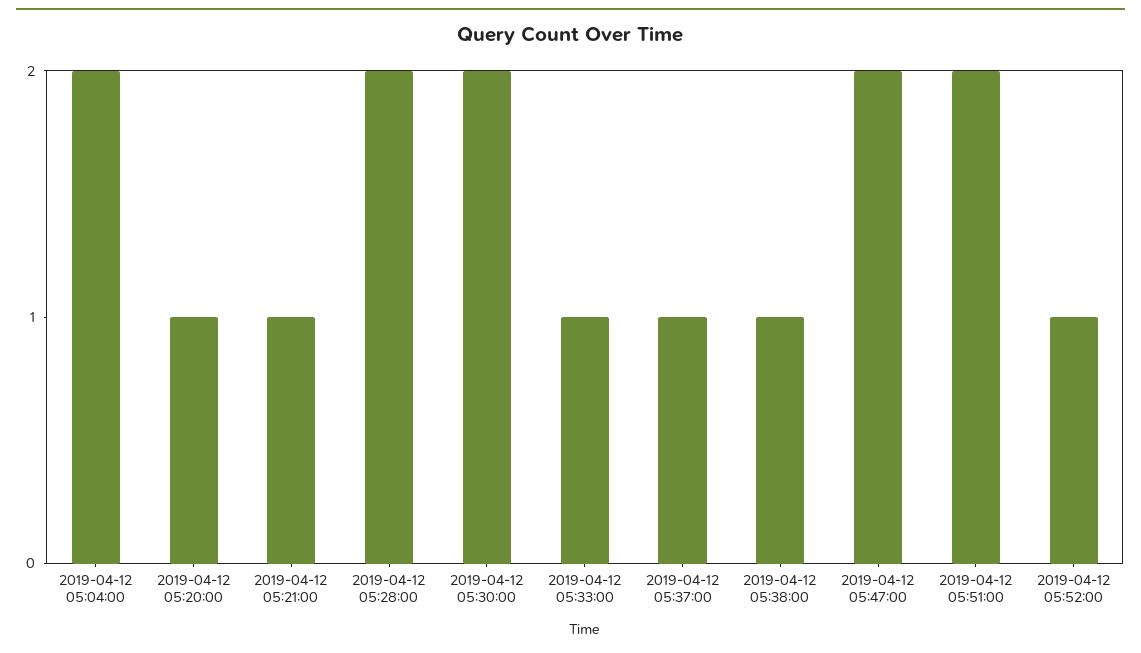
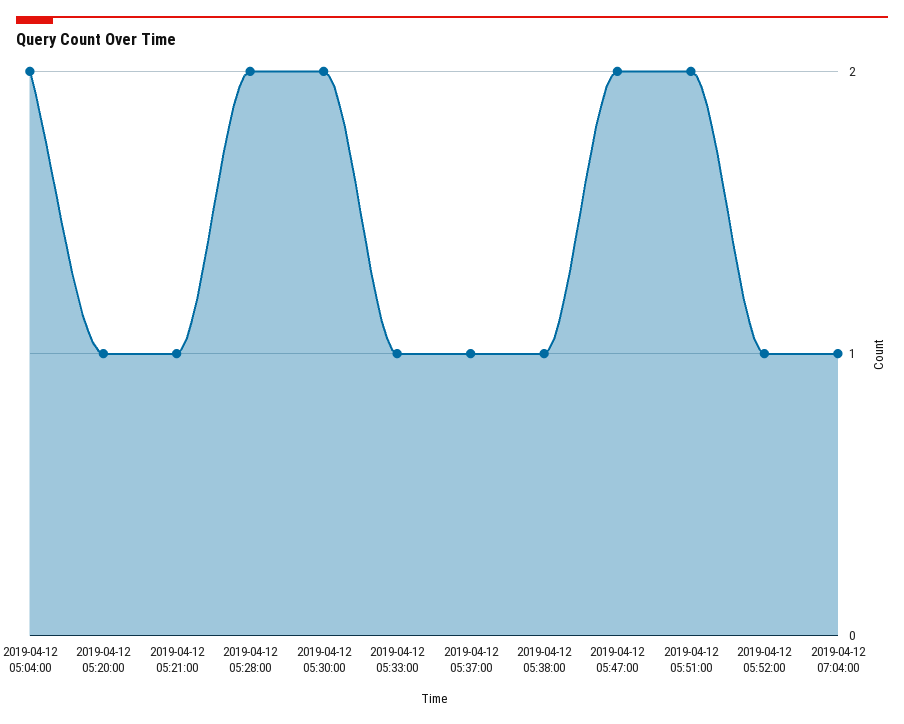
2019-04-12 07:04:00: none -> 1

